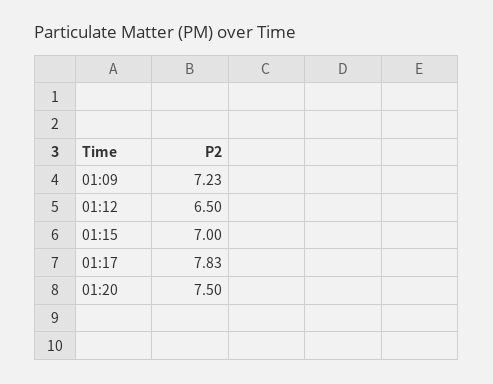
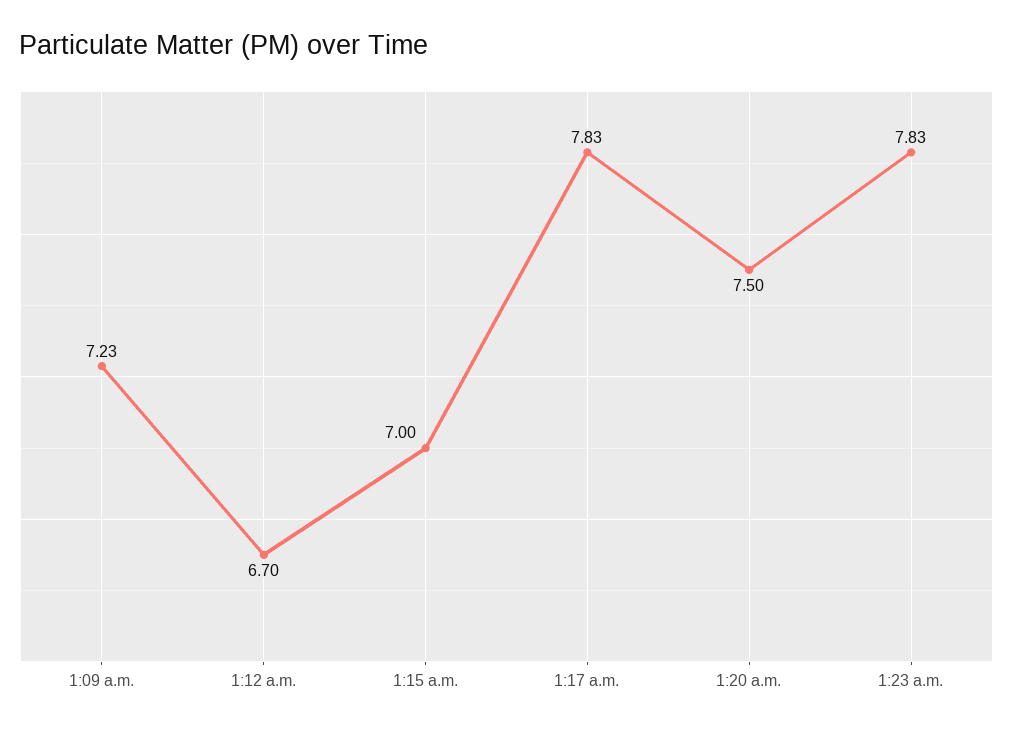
01:12: 6.5 -> 6.7
1:23 a.m.: none -> 7.83

